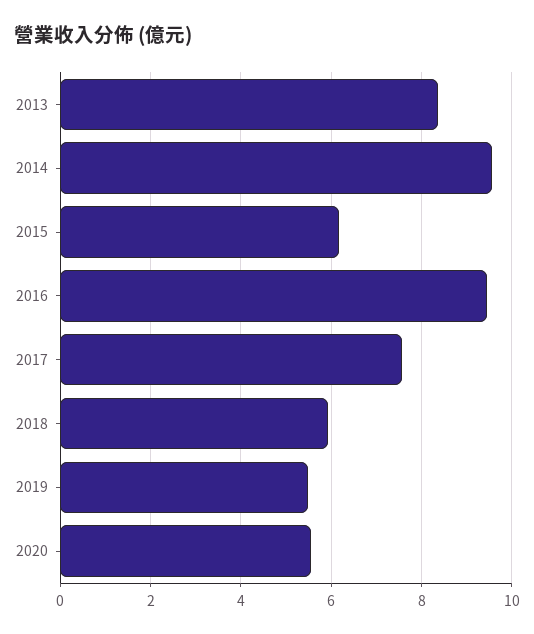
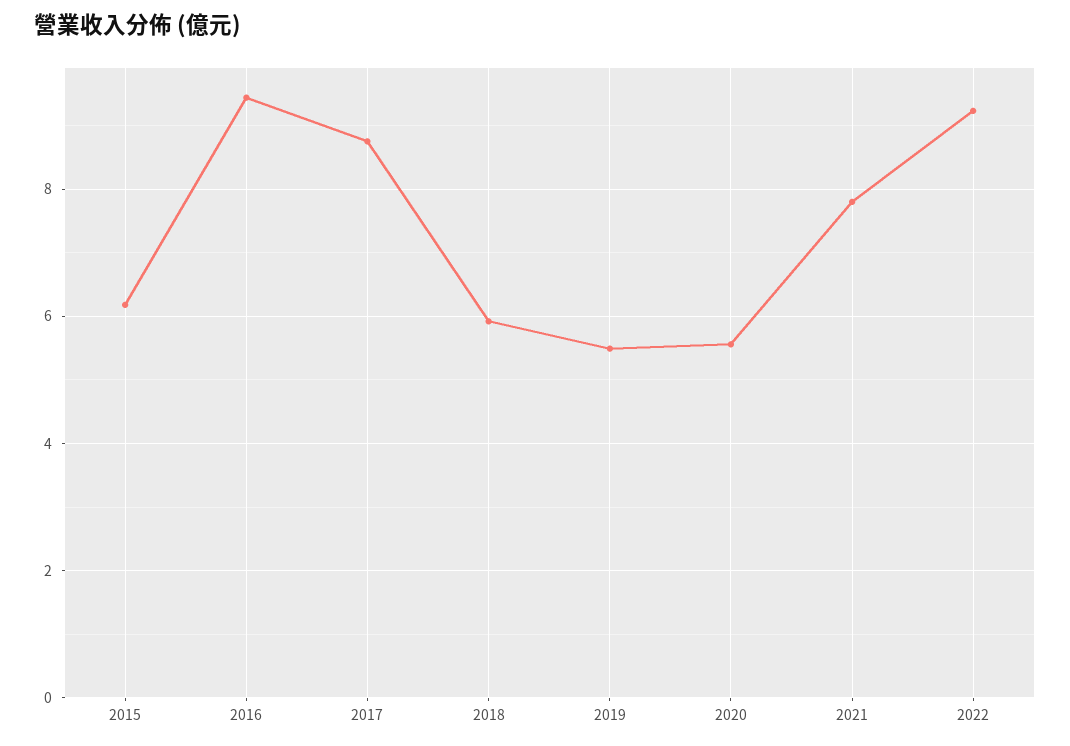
2013: 8.4 -> none
2014: 9.6 -> none
2017: 7.6 -> 8.8
2021: none -> 7.8
2022: none -> 9.2

